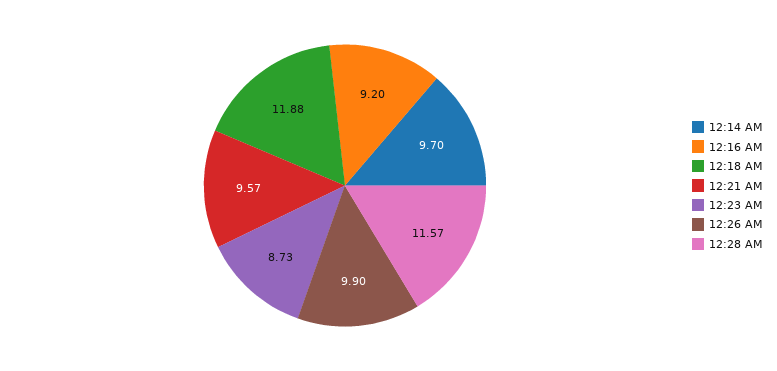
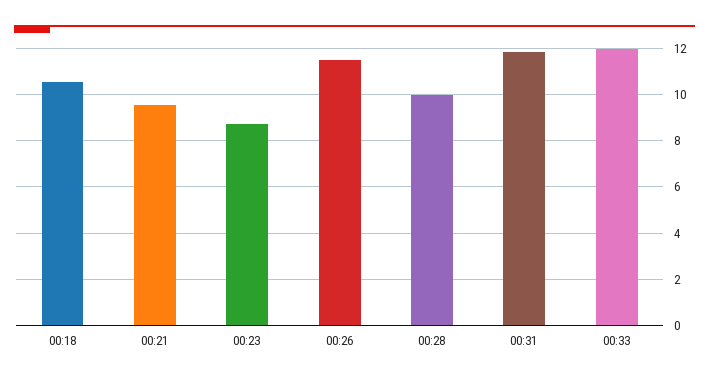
12:14 AM: 9.7 -> none
12:16 AM: 9.2 -> none
12:18 AM: 11.88 -> 10.5
12:26 AM: 9.9 -> 11.5
12:28 AM: 11.57 -> 10
00:31: none -> 12
00:33: none -> 12

